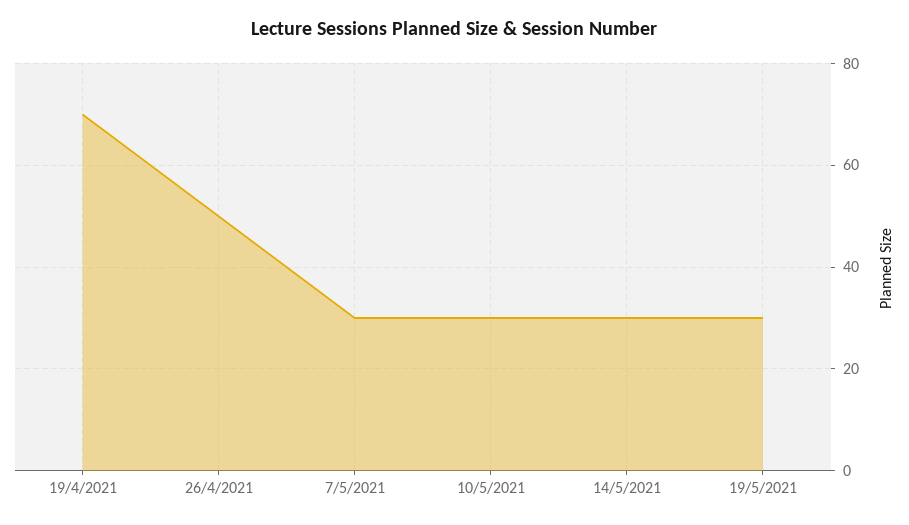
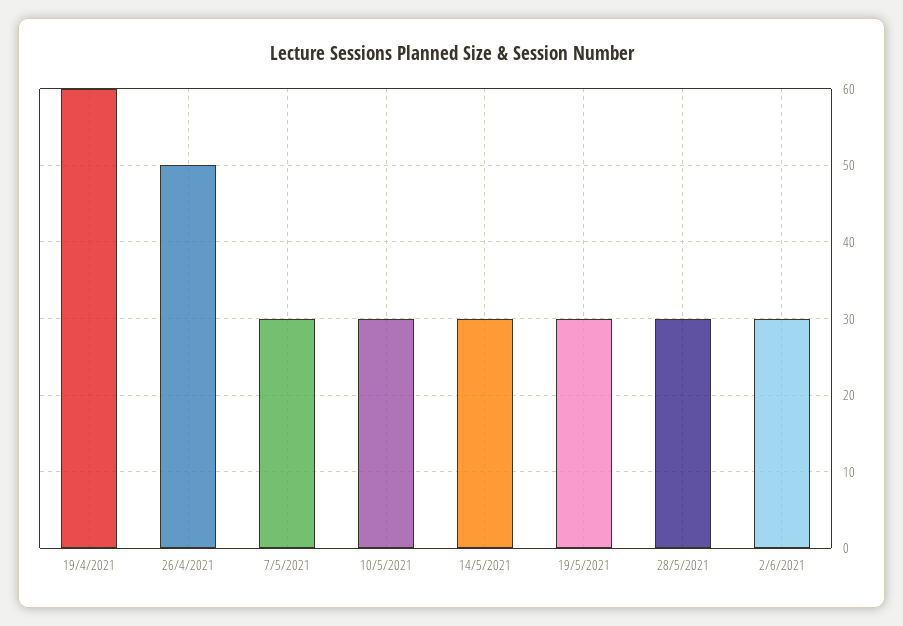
19/4/2021: 70 -> 60
28/5/2021: none -> 30
2/6/2021: none -> 30

